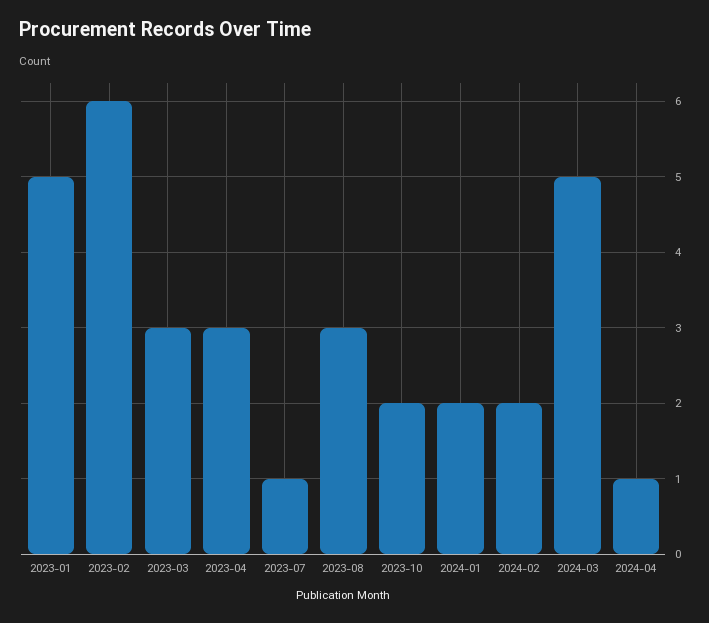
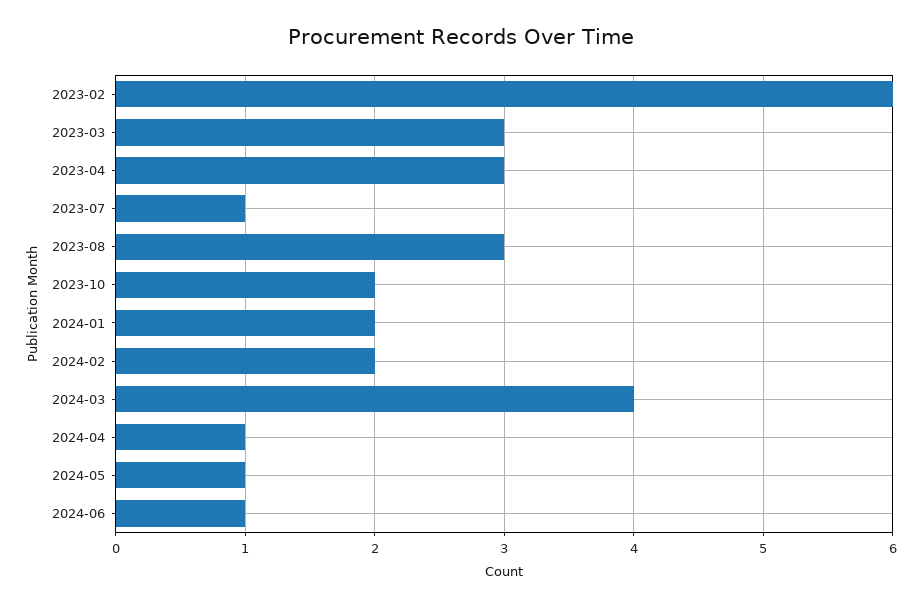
2023-01: 5 -> none
2024-03: 5 -> 4
2024-05: none -> 1
2024-06: none -> 1

